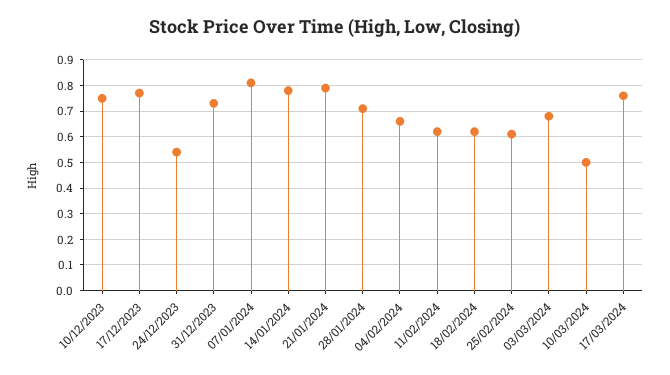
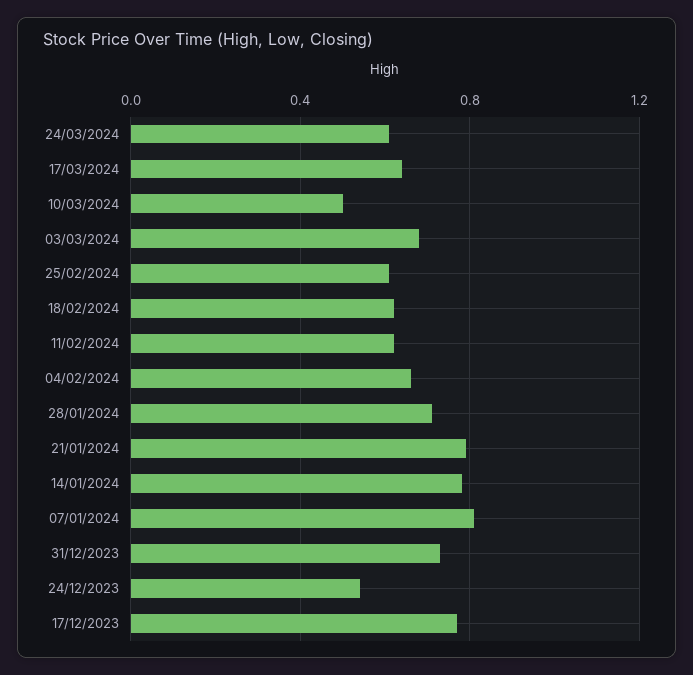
10/12/2023: 0.75 -> none
17/03/2024: 0.75 -> 0.65
24/03/2024: none -> 0.6

